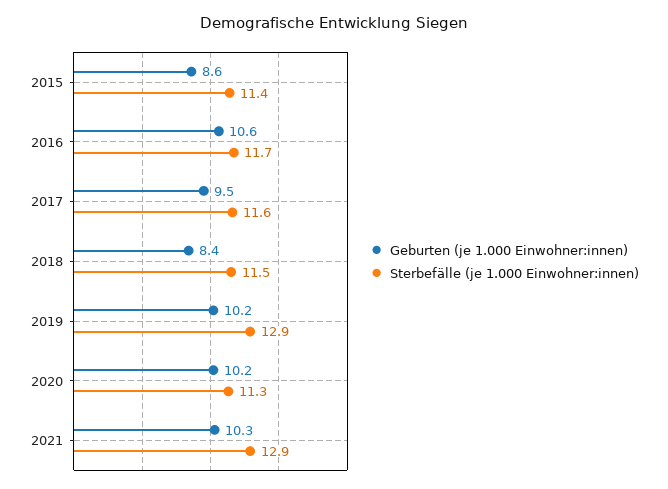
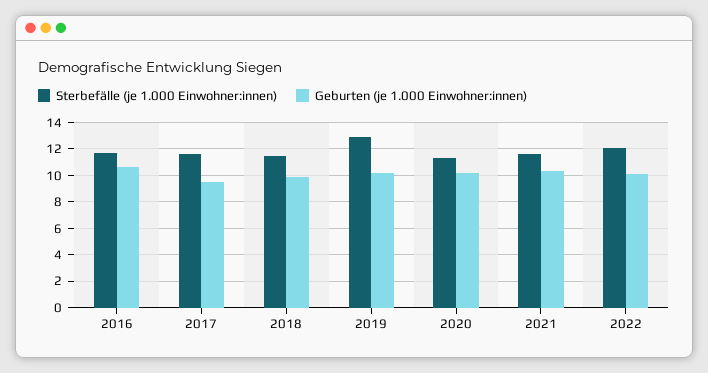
Geburten (je 1.000 Einwohner:innen), 2015: 8.6 -> none
Sterbefälle (je 1.000 Einwohner:innen), 2015: 11.4 -> none
Geburten (je 1.000 Einwohner:innen), 2018: 8.4 -> 10
Sterbefälle (je 1.000 Einwohner:innen), 2021: 12.9 -> 11.5
Sterbefälle (je 1.000 Einwohner:innen), 2022: none -> 12
Geburten (je 1.000 Einwohner:innen), 2022: none -> 10

